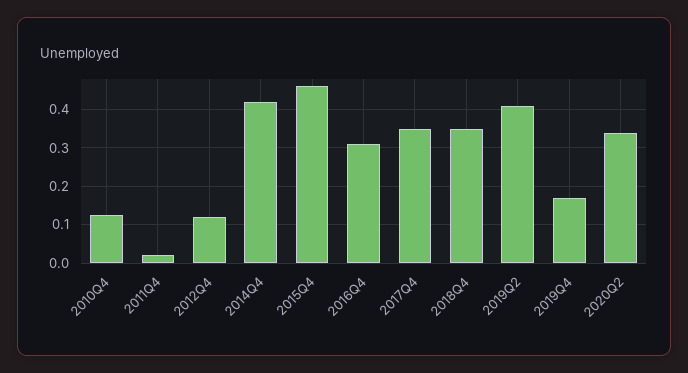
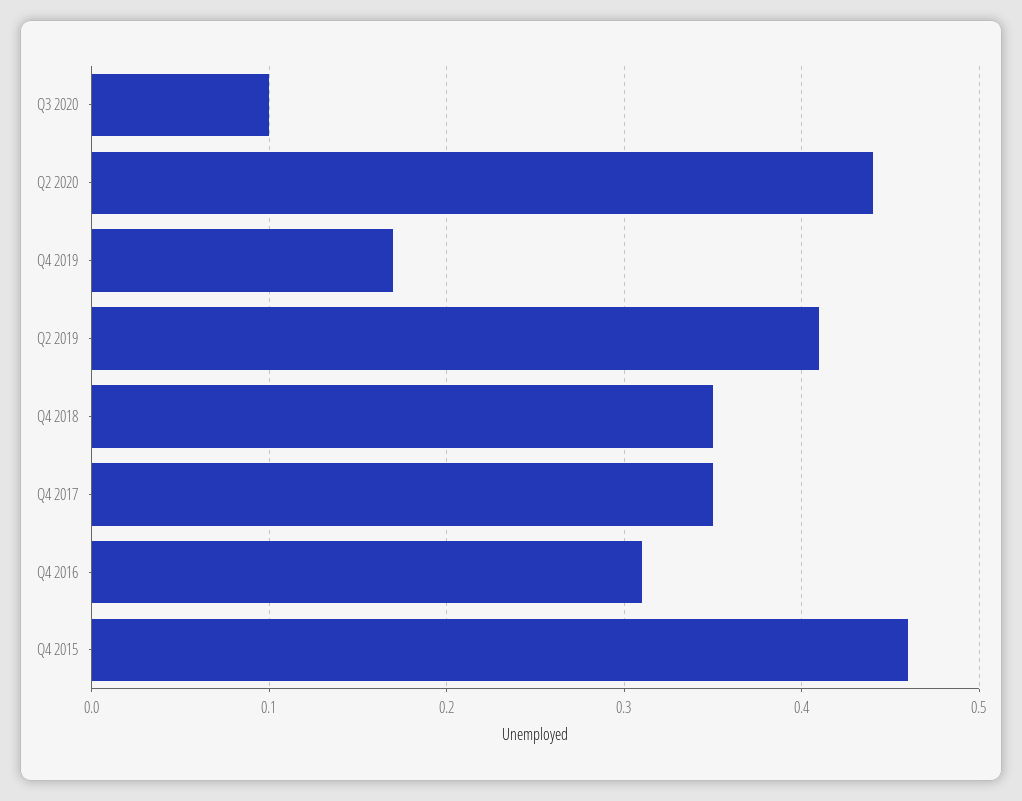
2010Q4: 0.12 -> none
2011Q4: 0.02 -> none
2012Q4: 0.12 -> none
2014Q4: 0.42 -> none
2020Q2: 0.34 -> 0.44
Q3 2020: none -> 0.1

